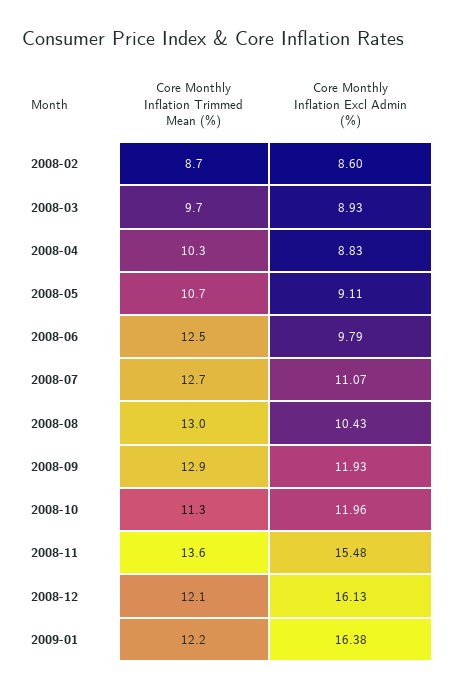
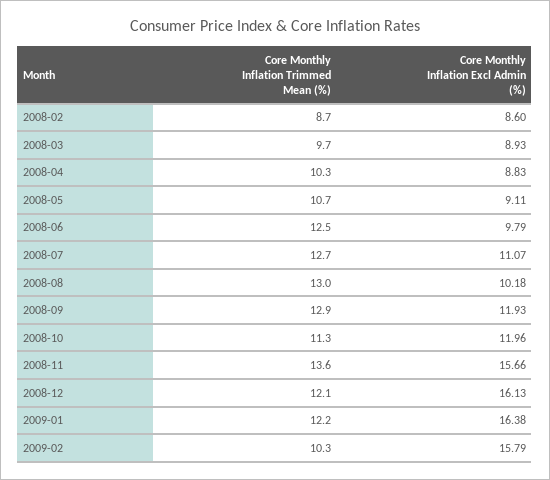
Core Monthly Inflation Excl Admin (%), 2008-08: 10.43 -> 10.18
Core Monthly Inflation Excl Admin (%), 2008-11: 15.48 -> 15.66
Core Monthly Inflation Trimmed Mean (%), 2009-02: none -> 10.3
Core Monthly Inflation Excl Admin (%), 2009-02: none -> 15.79

